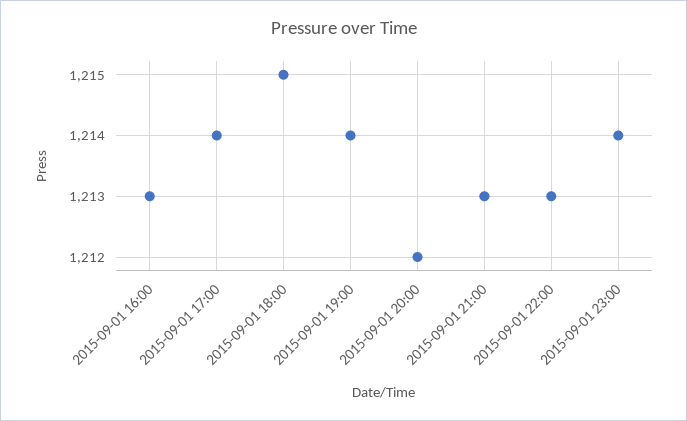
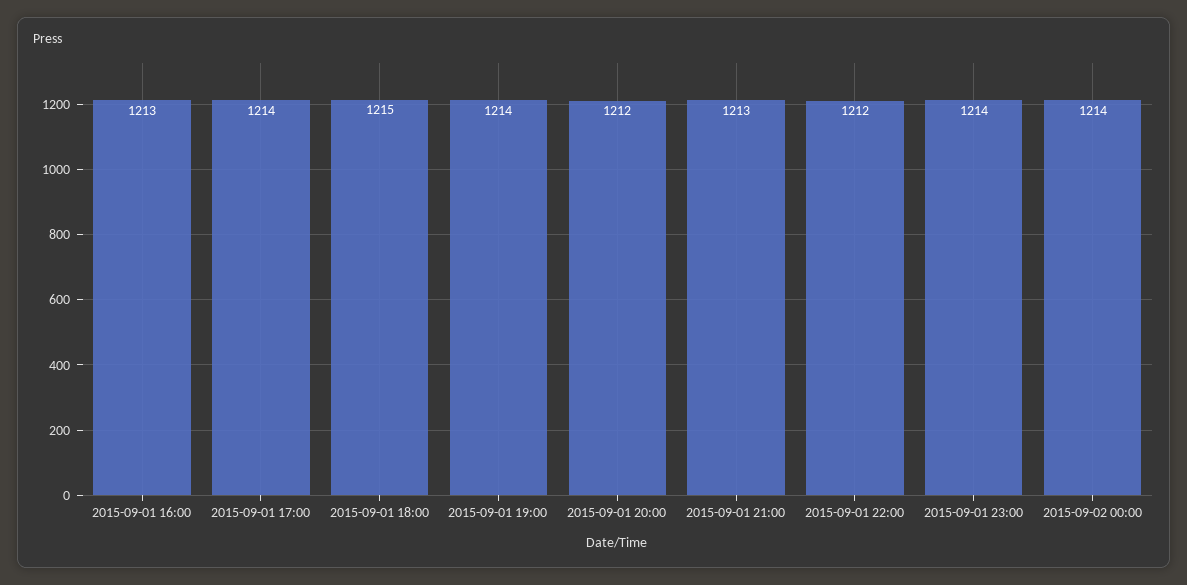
2015-09-01 22:00: 1213 -> 1212
2015-09-02 00:00: none -> 1214

